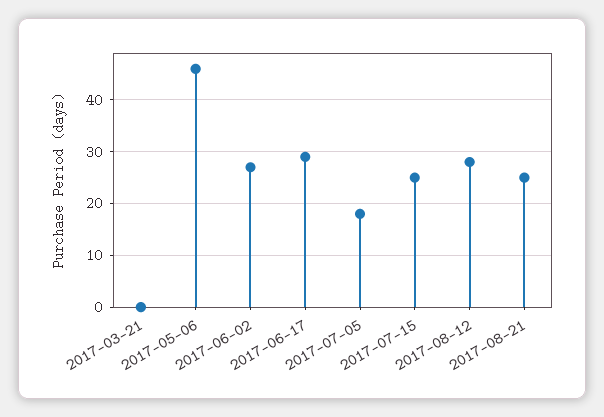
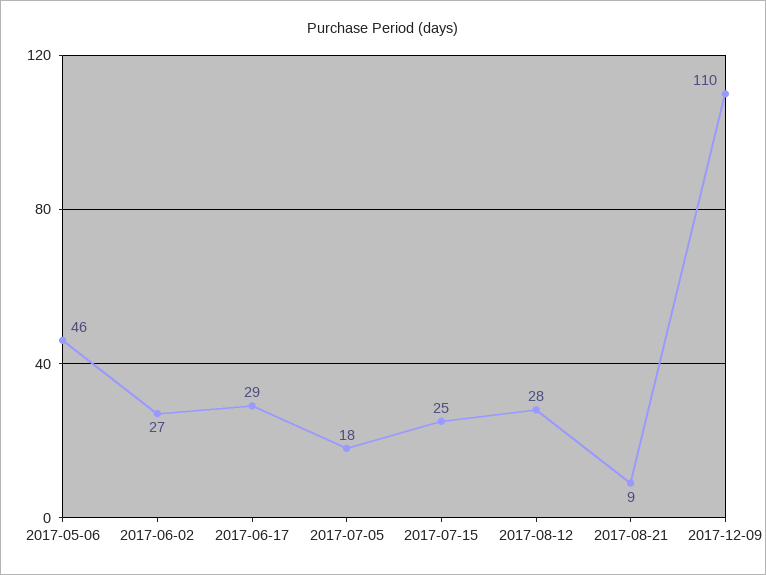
2017-03-21: 0 -> none
2017-08-21: 25 -> 9
2017-12-09: none -> 110

